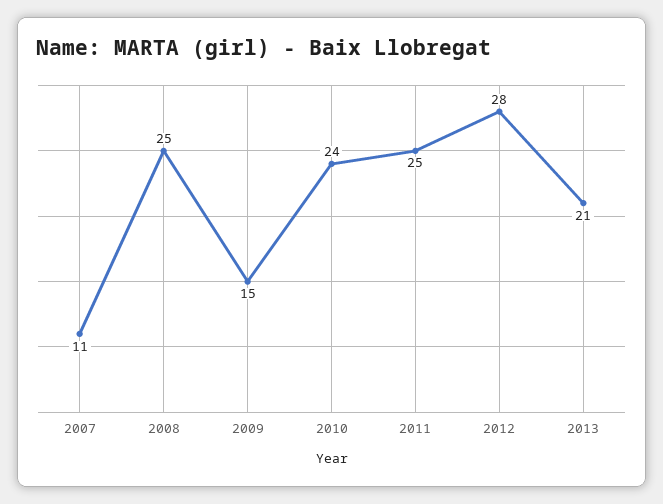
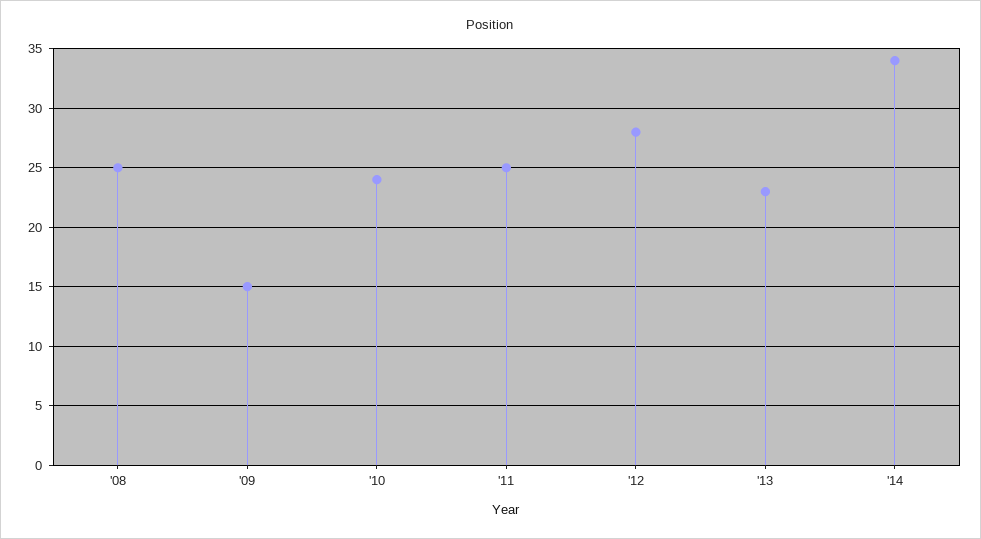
2007: 11 -> none
2013: 21 -> 23
'14: none -> 34

